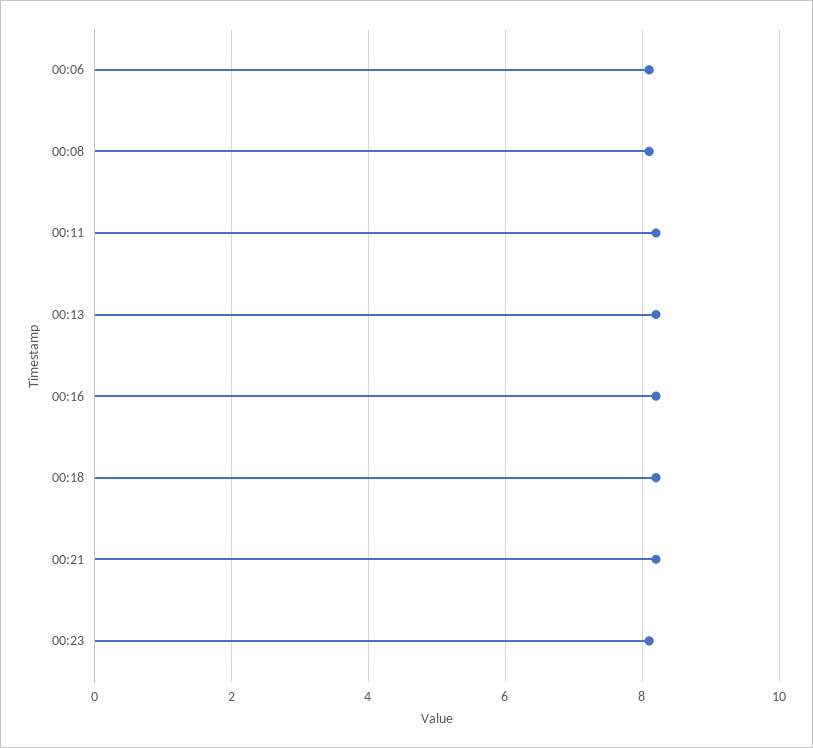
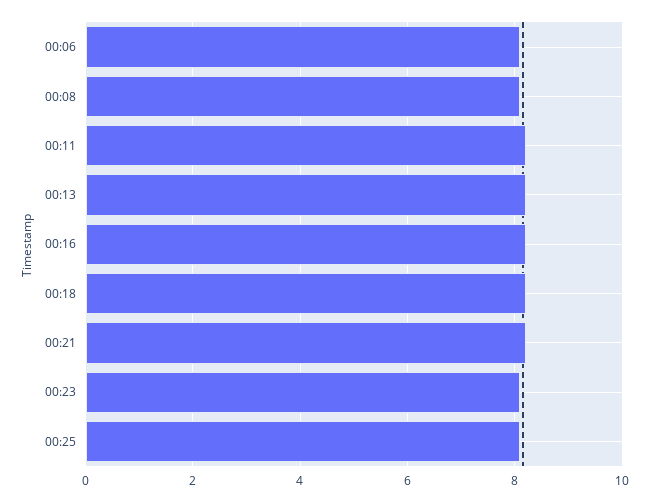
00:25: none -> 8

